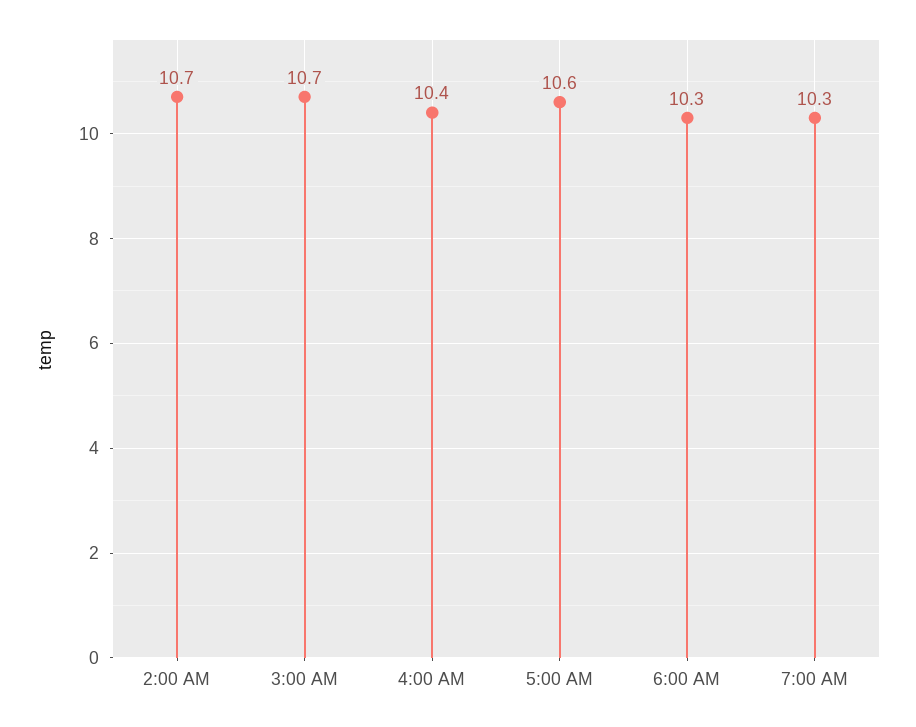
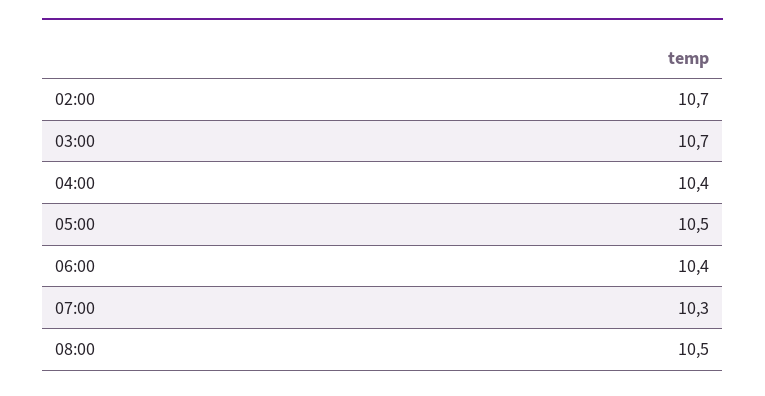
5:00 AM: 10.6 -> 10.5
6:00 AM: 10.3 -> 10.4
08:00: none -> 10.5

